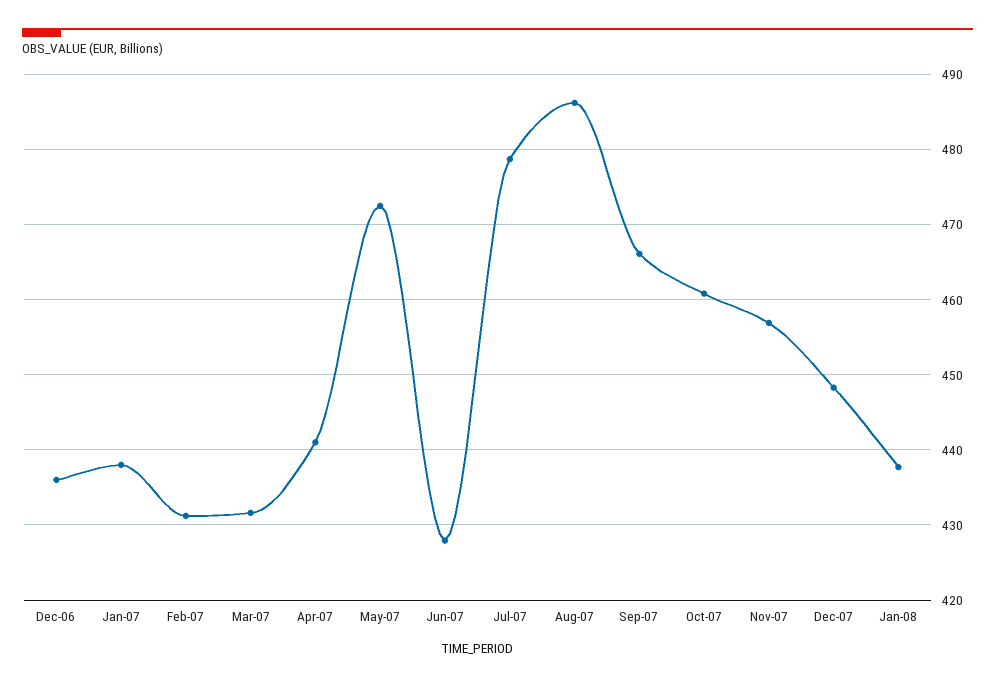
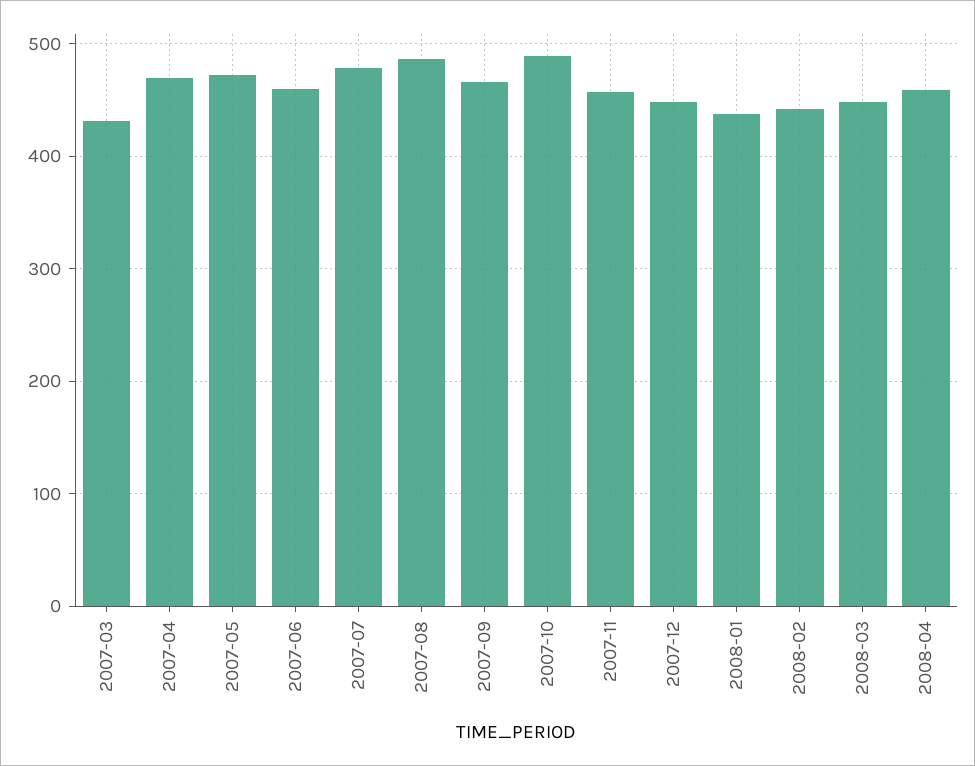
Dec-06: 436 -> none
Jan-07: 438 -> none
Feb-07: 431 -> none
Apr-07: 441 -> 470
Jun-07: 428 -> 460
Oct-07: 461 -> 490
2008-02: none -> 440
2008-03: none -> 450
2008-04: none -> 460

